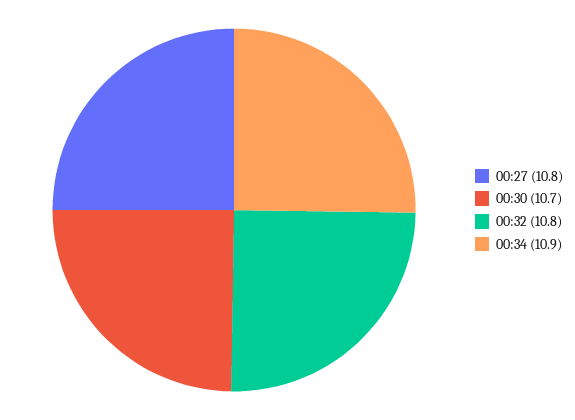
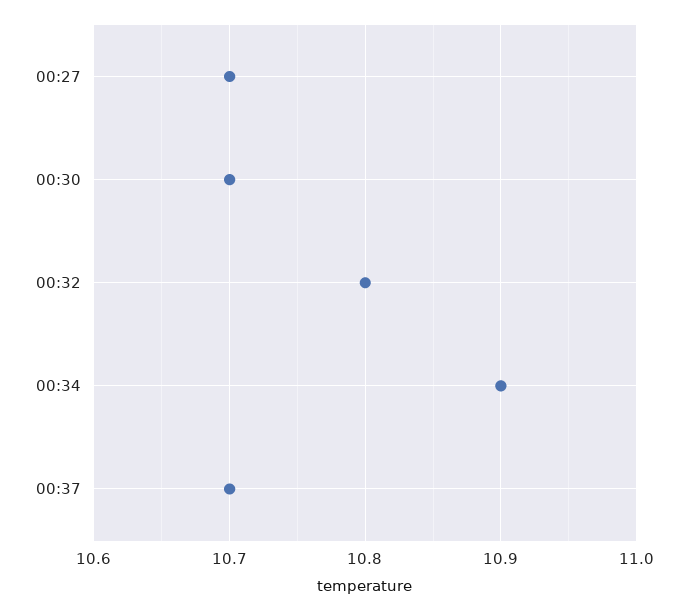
00:27: 10.8 -> 10.7
00:37: none -> 10.7

